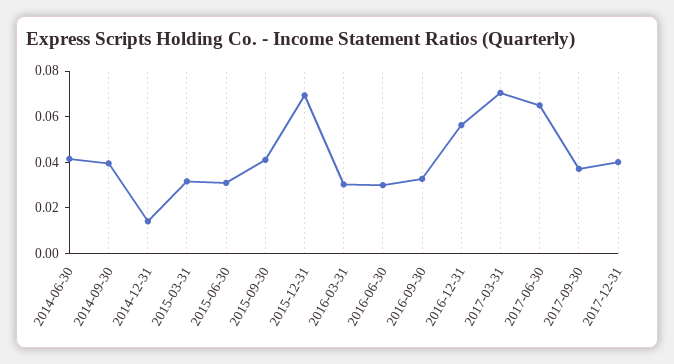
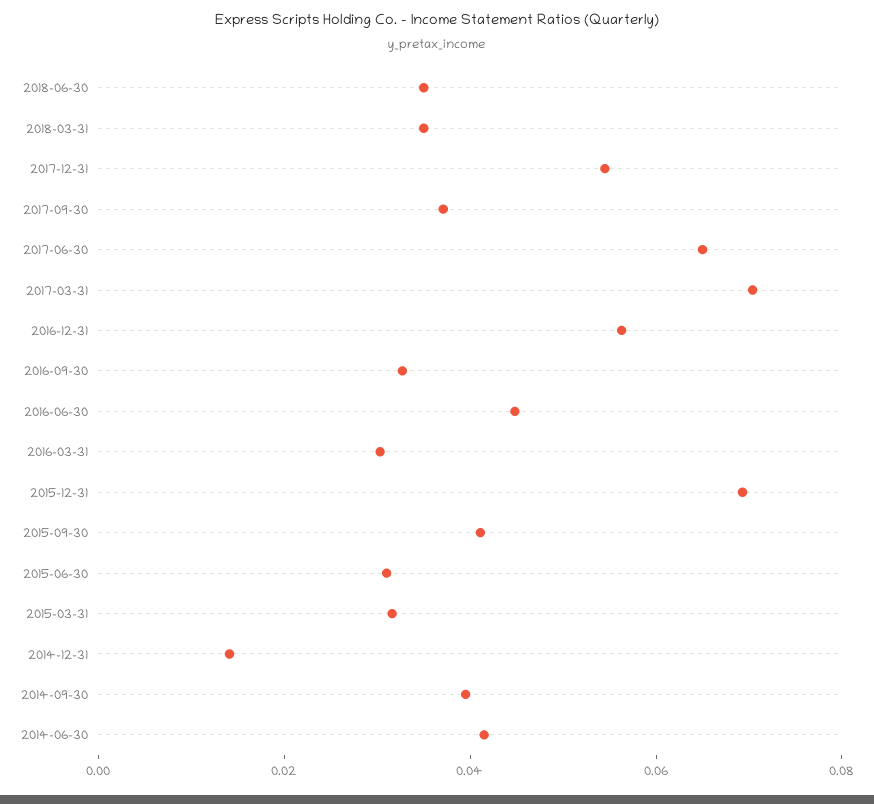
2016-06-30: 0.03 -> 0.045
2017-12-31: 0.04 -> 0.055
2018-06-30: none -> 0.035
2018-03-31: none -> 0.035

